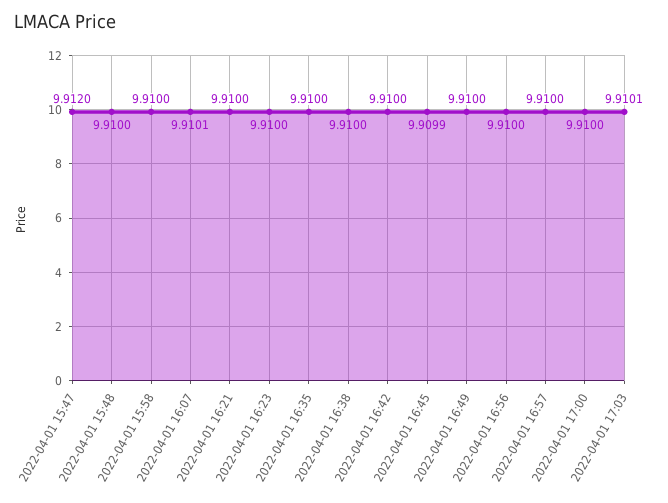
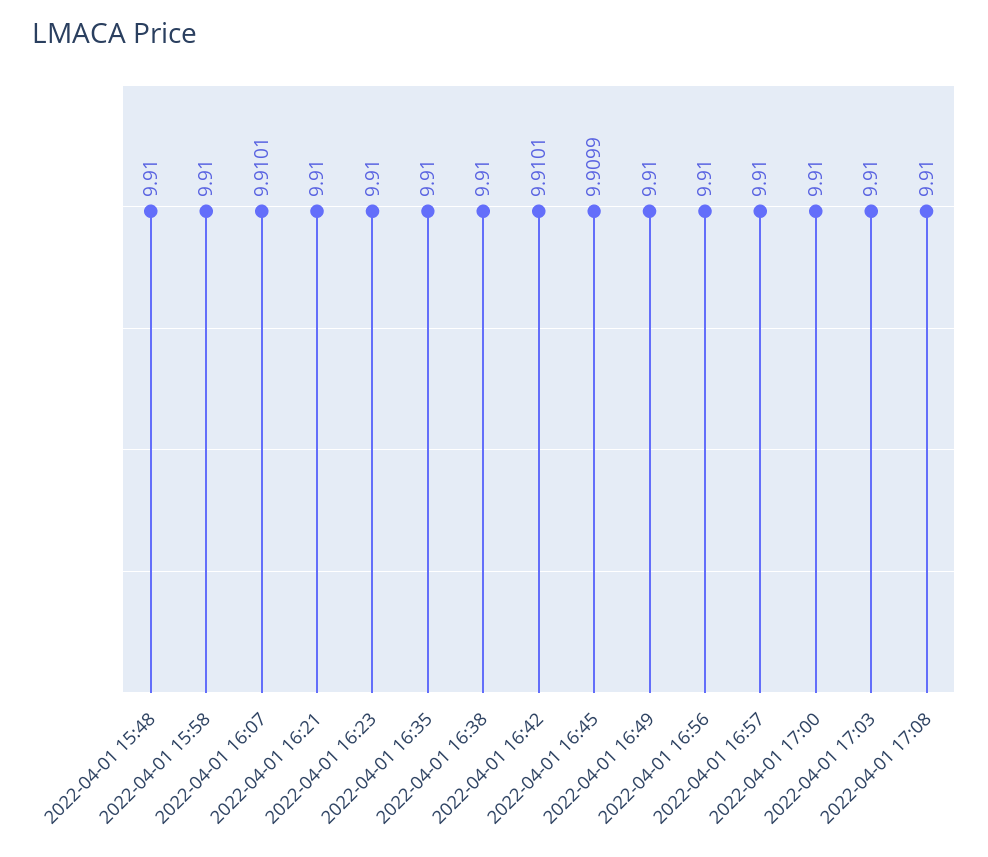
2022-04-01 15:47: 9.912 -> none
2022-04-01 16:42: 9.91 -> 9.9101
2022-04-01 17:03: 9.9101 -> 9.91
2022-04-01 17:08: none -> 9.91

